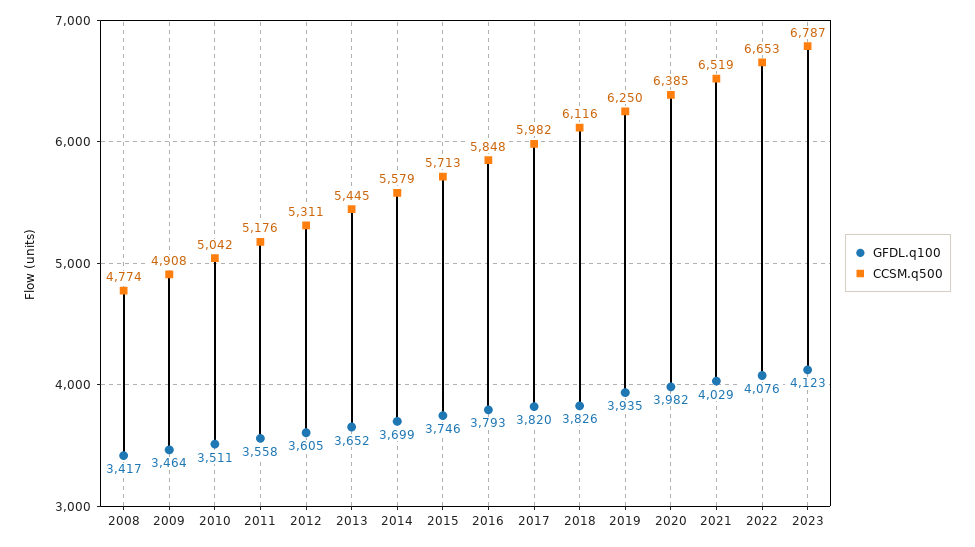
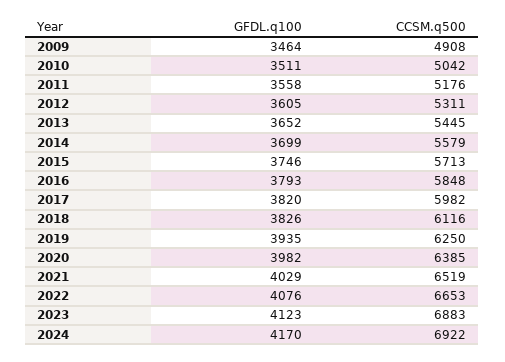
GFDL.q100, 2008: 3417 -> none
CCSM.q500, 2008: 4774 -> none
CCSM.q500, 2023: 6787 -> 6883
GFDL.q100, 2024: none -> 4170
CCSM.q500, 2024: none -> 6922

